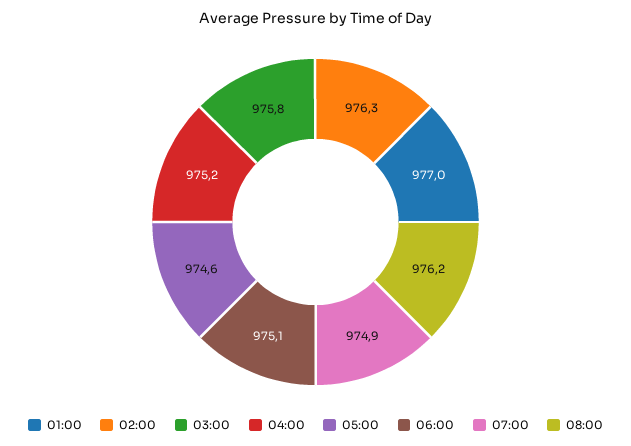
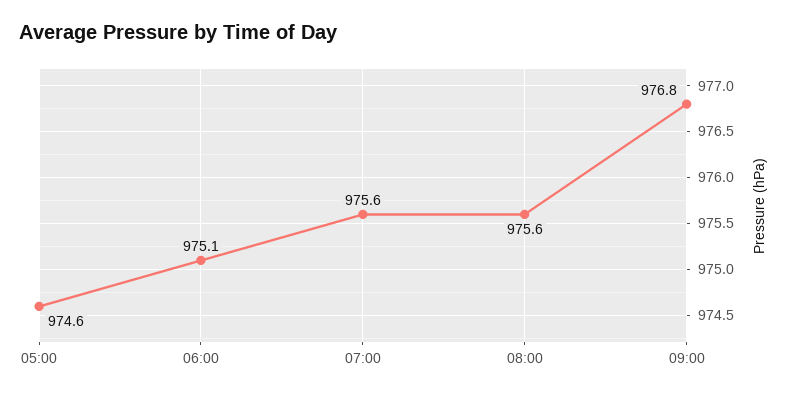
01:00: 977 -> none
02:00: 976.3 -> none
03:00: 975.8 -> none
04:00: 975.2 -> none
07:00: 974.9 -> 975.6
08:00: 976.2 -> 975.6
09:00: none -> 976.8

